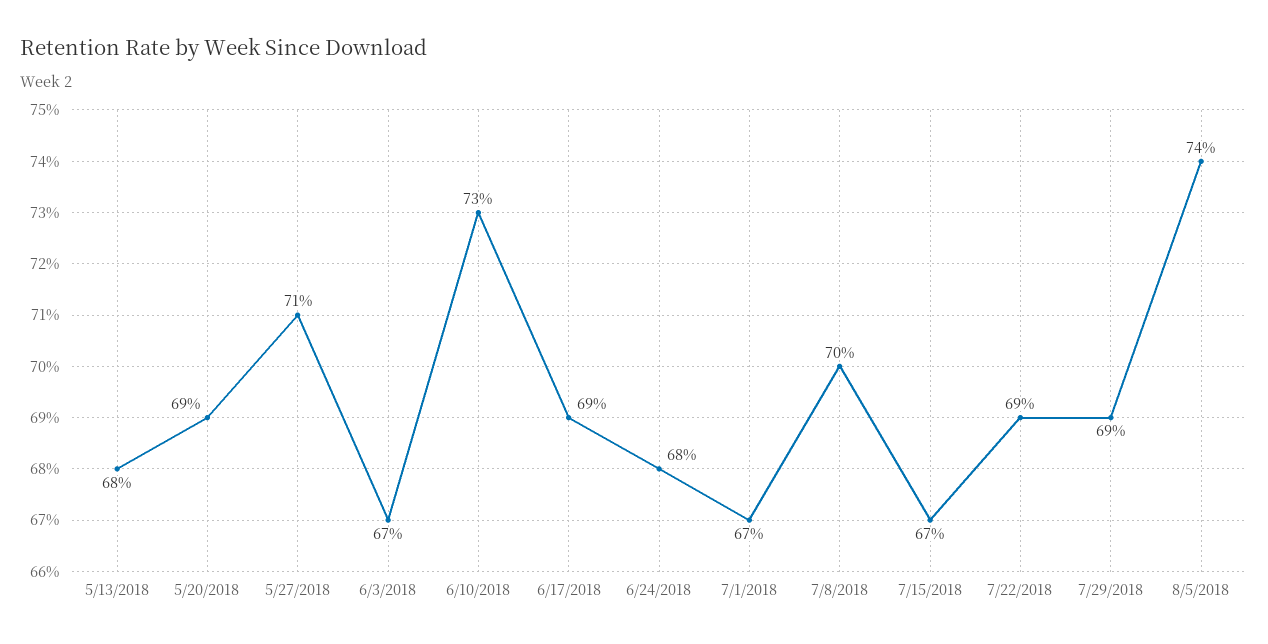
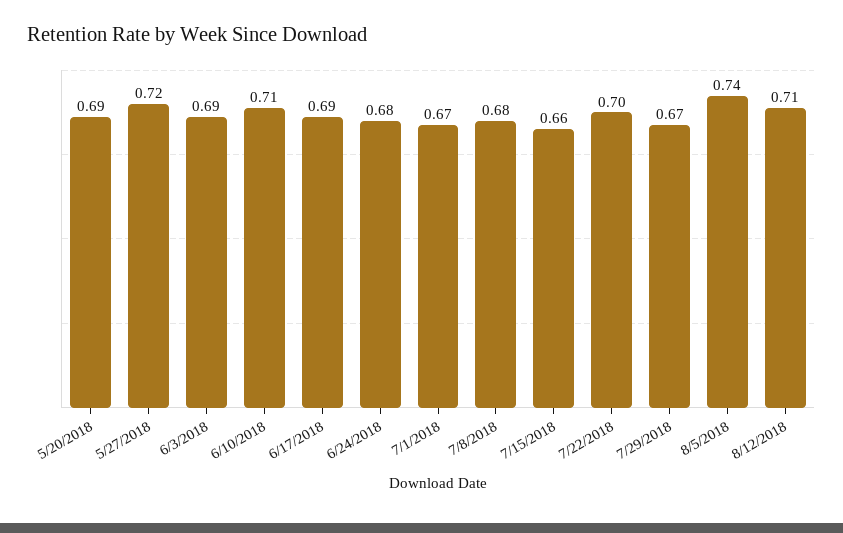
5/13/2018: 0.68 -> none
5/27/2018: 0.71 -> 0.72
6/3/2018: 0.67 -> 0.69
6/10/2018: 0.73 -> 0.71
7/8/2018: 0.7 -> 0.68
7/15/2018: 0.67 -> 0.66
7/22/2018: 0.69 -> 0.7
7/29/2018: 0.69 -> 0.67
8/12/2018: none -> 0.71

